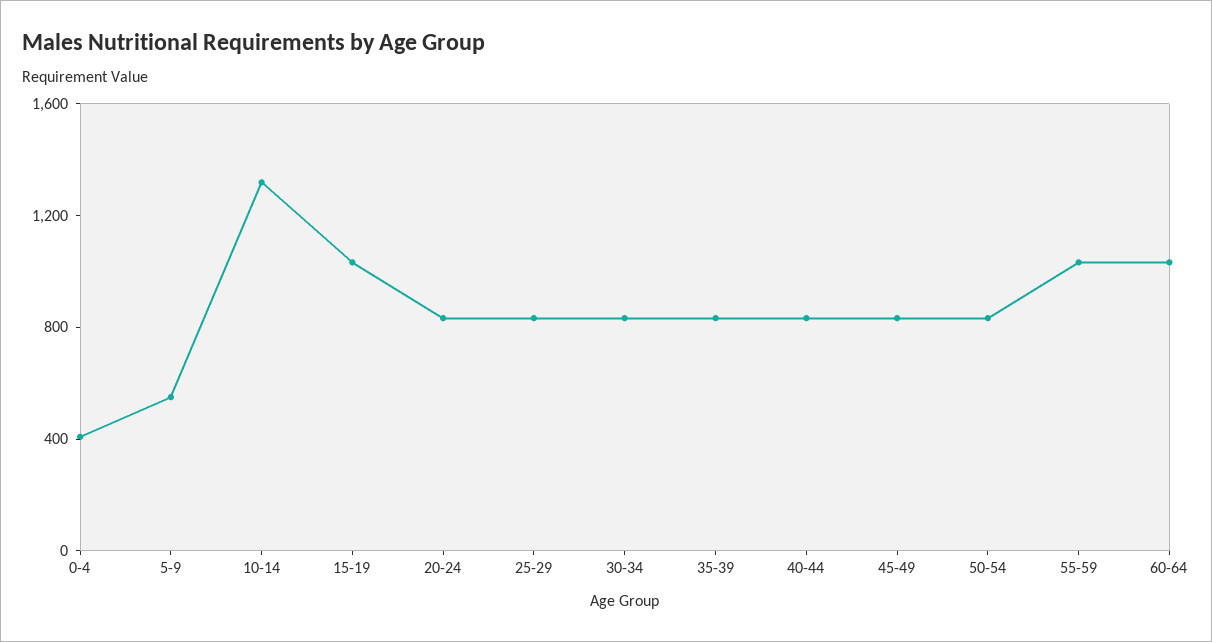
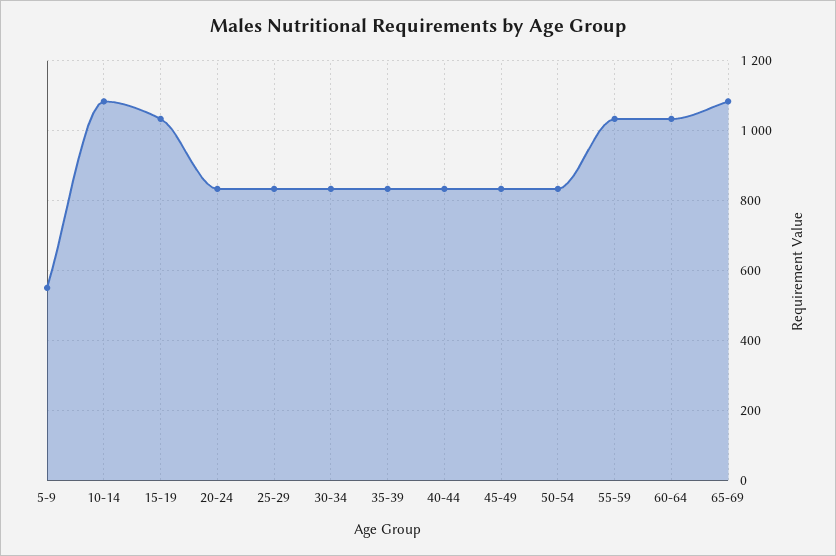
0-4: 400 -> none
10-14: 1300 -> 1080
65-69: none -> 1080

